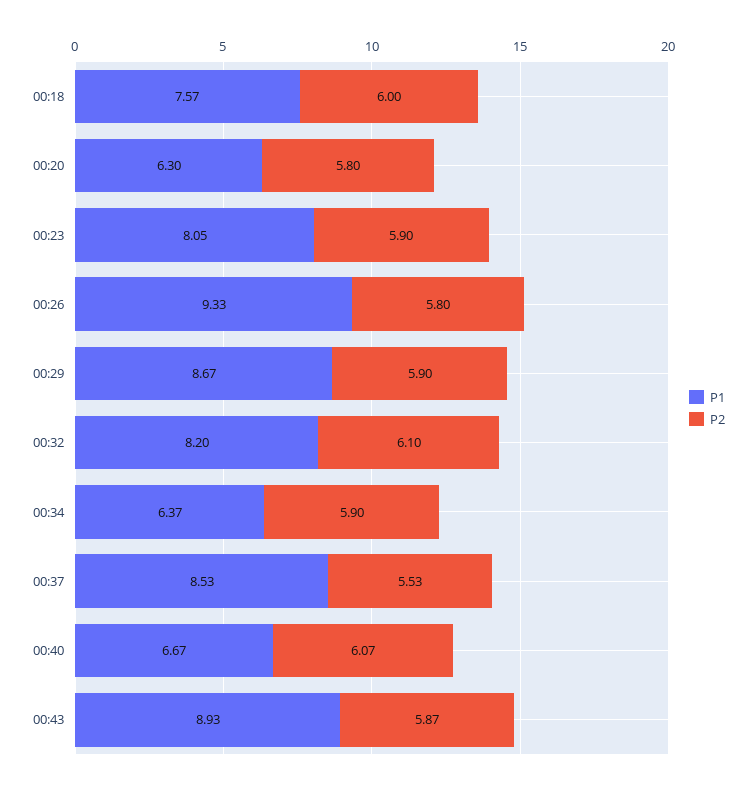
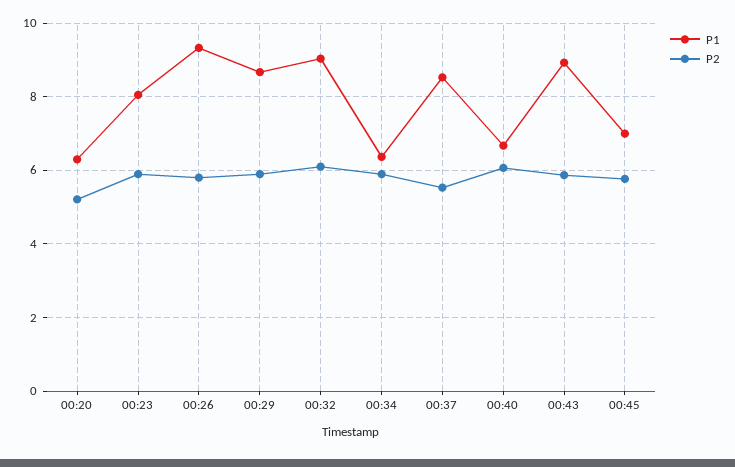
P1, 00:18: 7.57 -> none
P2, 00:18: 6 -> none
P2, 00:20: 5.8 -> 5.2
P1, 00:32: 8.2 -> 9
P1, 00:45: none -> 7
P2, 00:45: none -> 5.8

